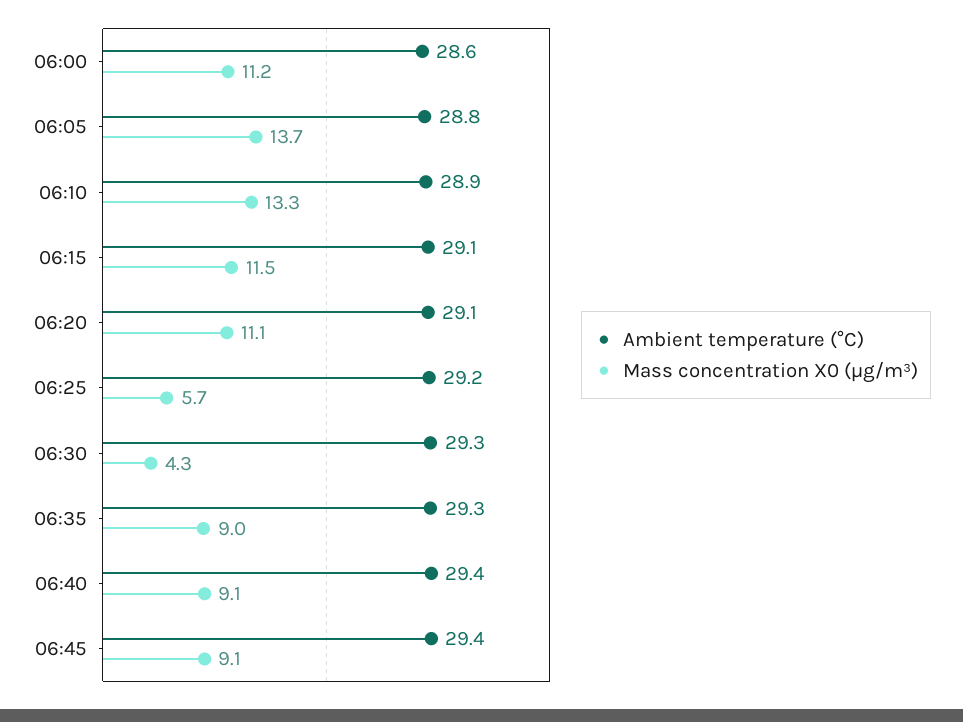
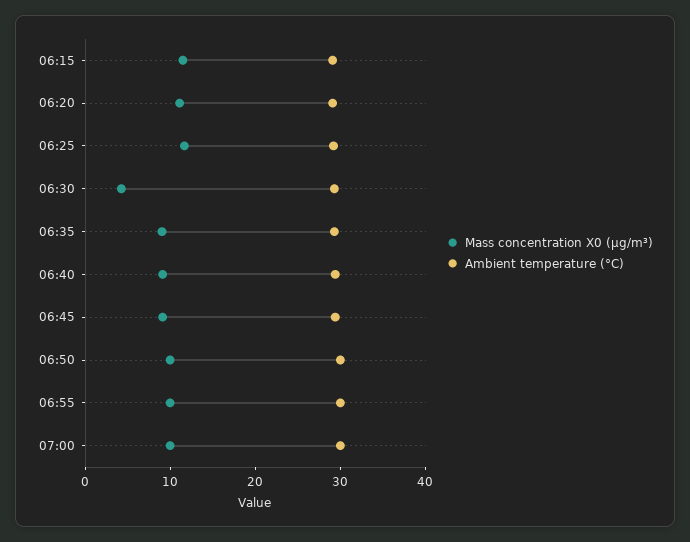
Ambient temperature (°C), 06:00: 28.6 -> none
Mass concentration X0 (μg/m³), 06:00: 11.2 -> none
Ambient temperature (°C), 06:05: 28.8 -> none
Mass concentration X0 (μg/m³), 06:05: 13.7 -> none
Ambient temperature (°C), 06:10: 28.9 -> none
Mass concentration X0 (μg/m³), 06:10: 13.3 -> none
Mass concentration X0 (μg/m³), 06:25: 5.7 -> 12
Mass concentration X0 (μg/m³), 06:50: none -> 10
Ambient temperature (°C), 06:50: none -> 30
Mass concentration X0 (μg/m³), 06:55: none -> 10
Ambient temperature (°C), 06:55: none -> 30
Mass concentration X0 (μg/m³), 07:00: none -> 10
Ambient temperature (°C), 07:00: none -> 30

